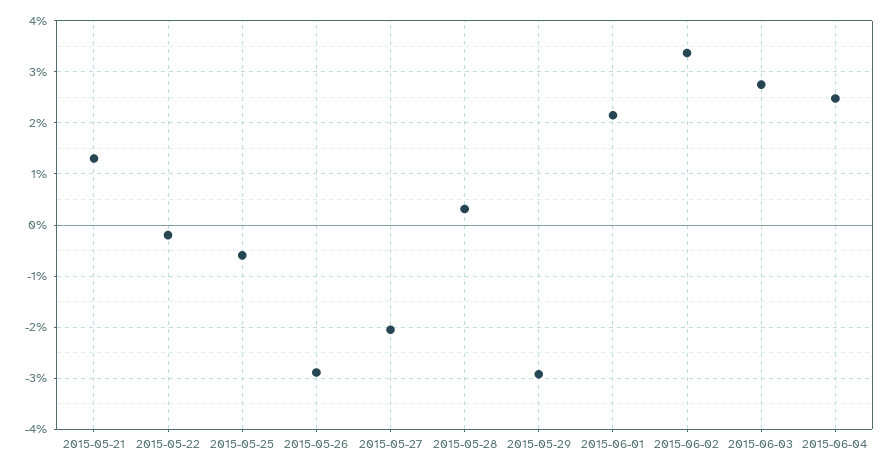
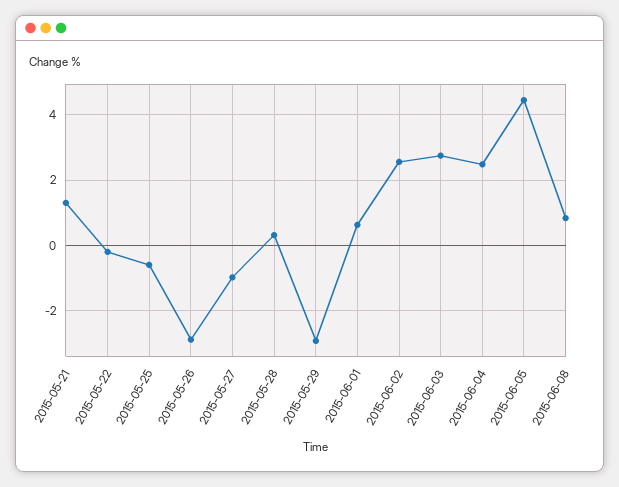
2015-05-27: -2 -> -1
2015-06-01: 2.2 -> 0.6
2015-06-02: 3.4 -> 2.6
2015-06-05: none -> 4.4
2015-06-08: none -> 0.8

